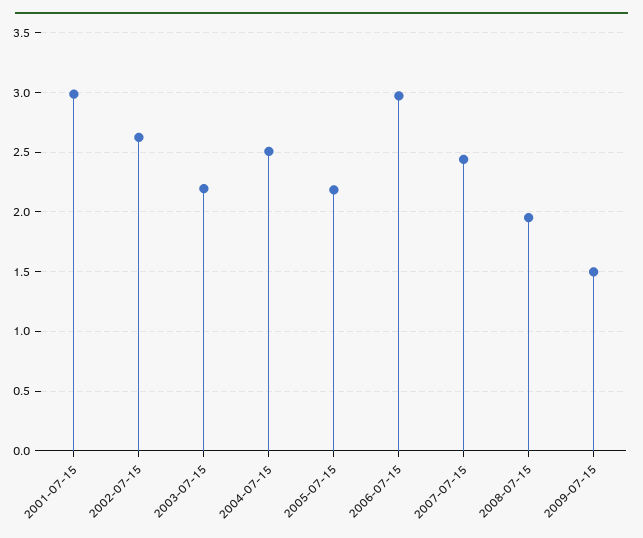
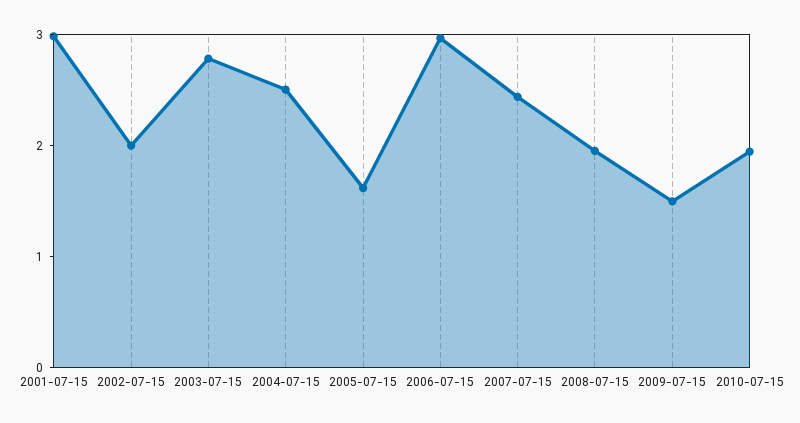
2002-07-15: 2.6 -> 2
2003-07-15: 2.2 -> 2.8
2005-07-15: 2.2 -> 1.6
2010-07-15: none -> 2

